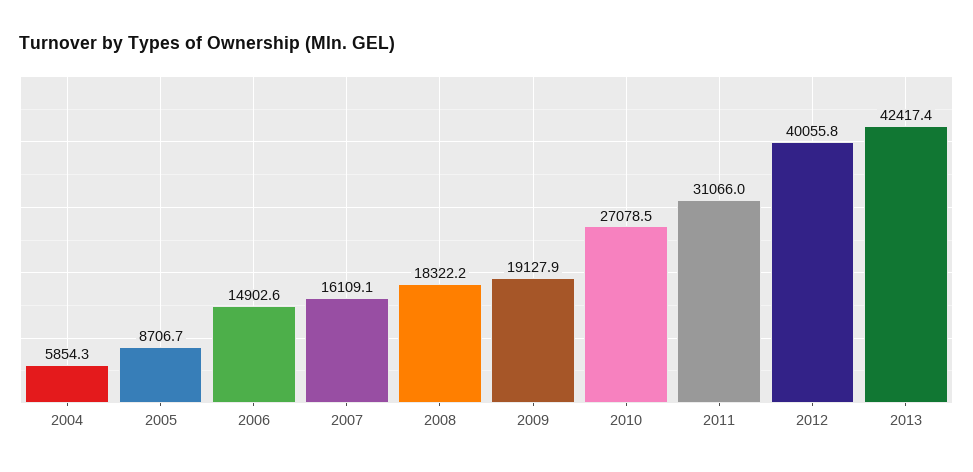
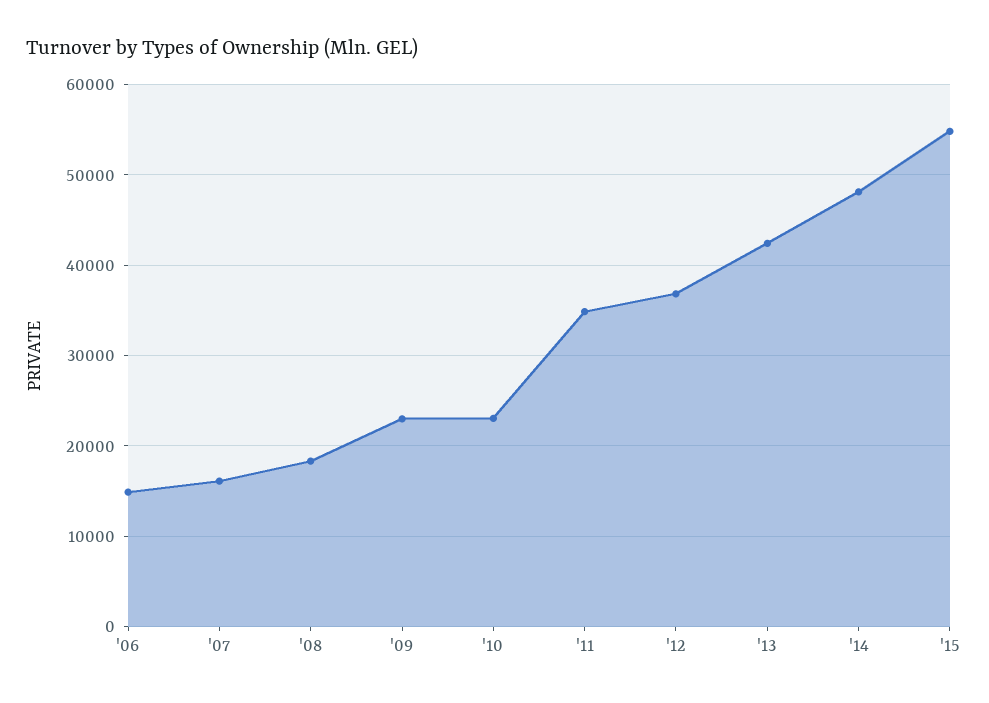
2004: 5854.3 -> none
2005: 8706.7 -> none
2009: 19127.9 -> 23000
2010: 27078.5 -> 23000
2011: 31066 -> 35000
2012: 40055.8 -> 37000
'14: none -> 48000
'15: none -> 55000

